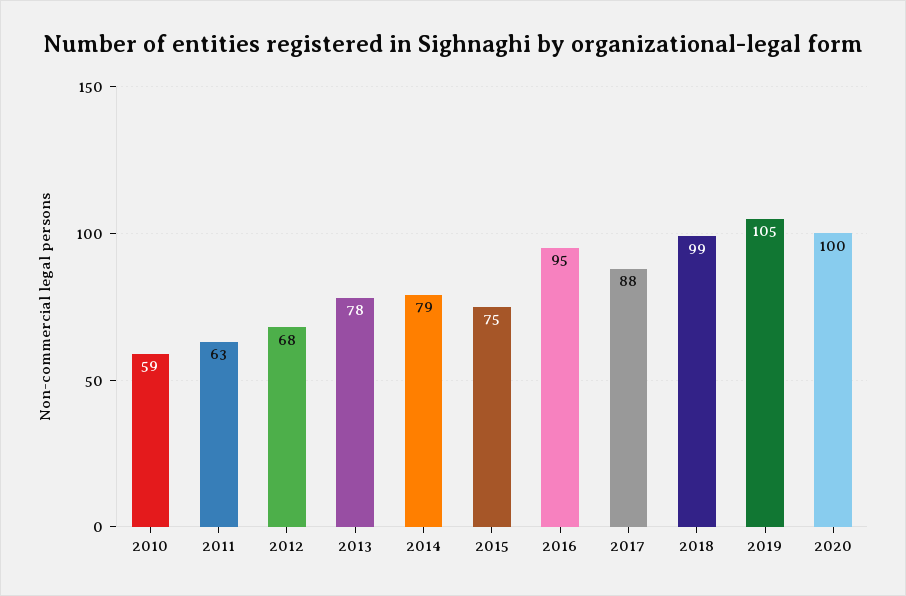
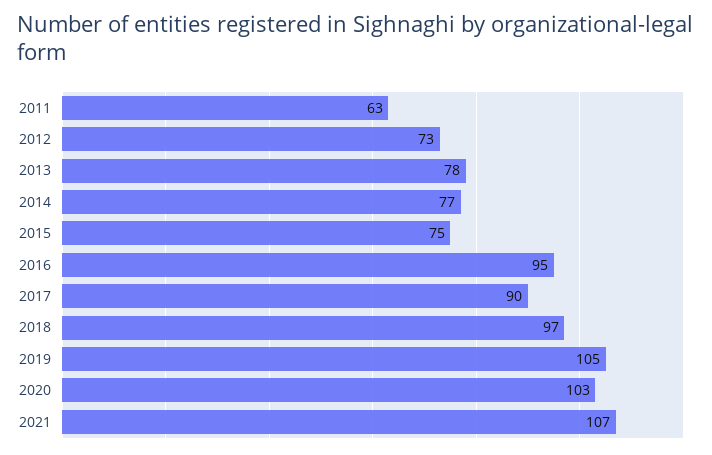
2010: 59 -> none
2012: 68 -> 73
2014: 79 -> 77
2017: 88 -> 90
2018: 99 -> 97
2020: 100 -> 103
2021: none -> 107

